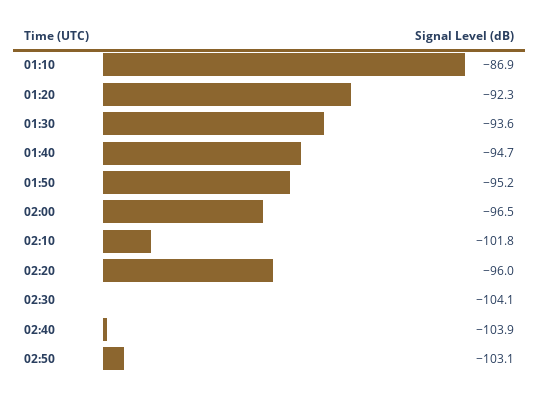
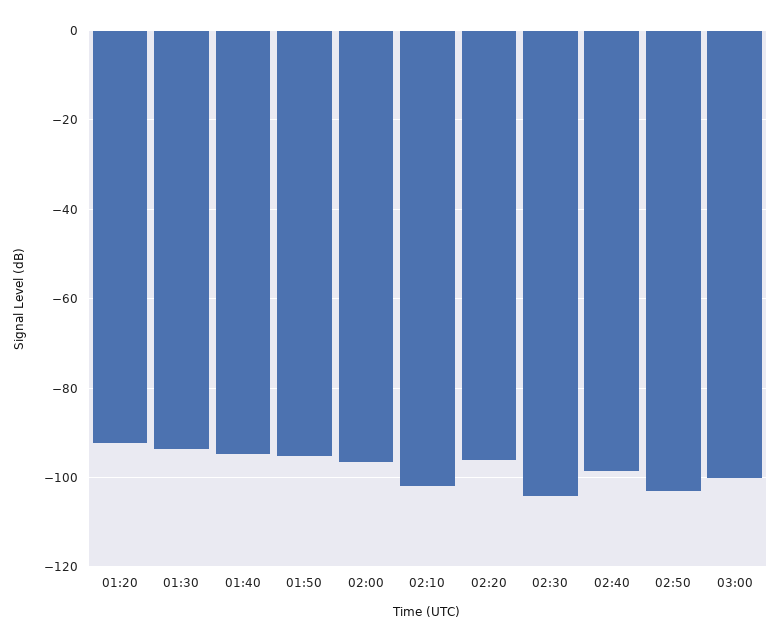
01:10: -86.9 -> none
02:40: -103.9 -> -98
03:00: none -> -100

